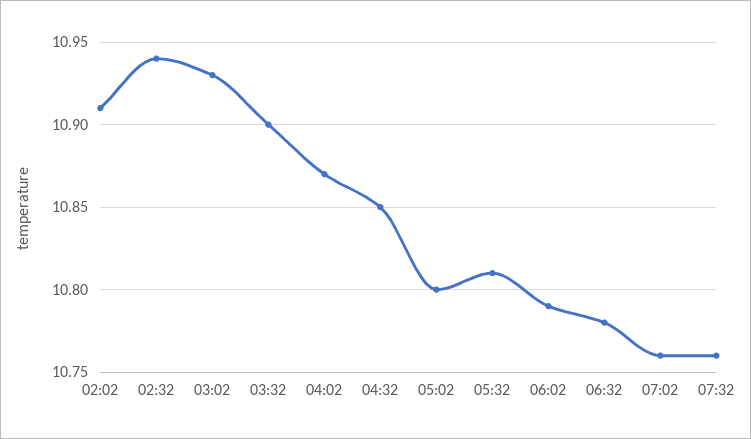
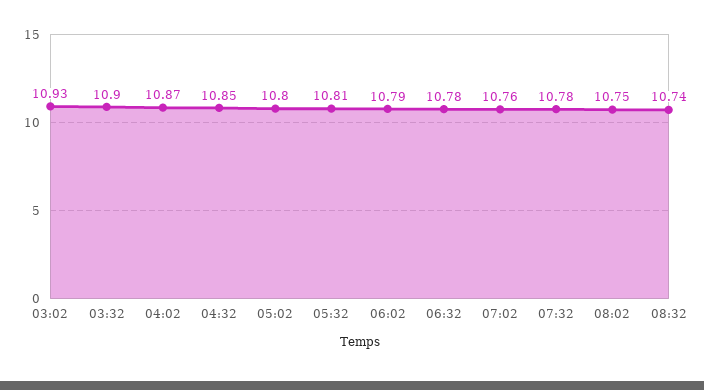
02:02: 10.91 -> none
02:32: 10.94 -> none
07:32: 10.76 -> 10.78
08:02: none -> 10.75
08:32: none -> 10.74

